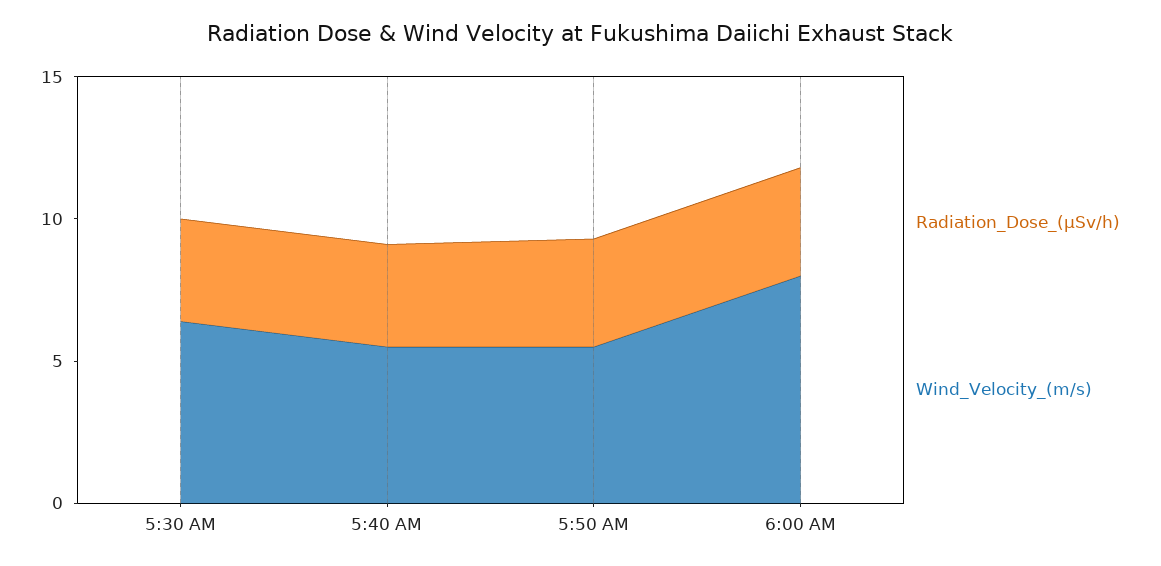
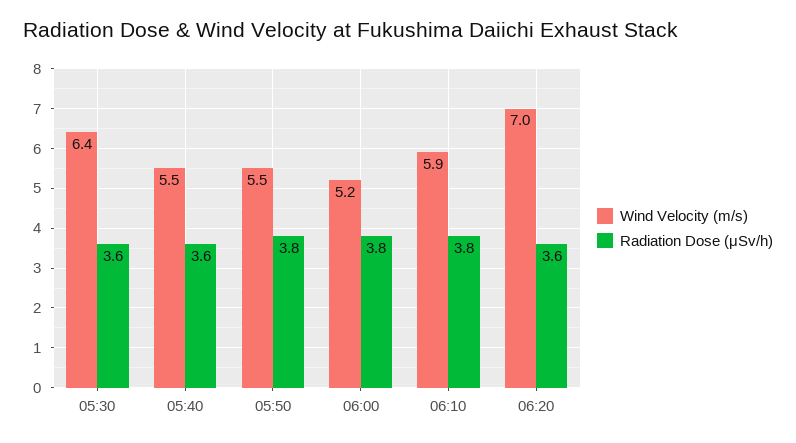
Wind_Velocity_(m/s), 6:00 AM: 8 -> 5.2
Wind_Velocity_(m/s), 06:10: none -> 5.9
Radiation_Dose_(μSv/h), 06:10: none -> 3.8
Wind_Velocity_(m/s), 06:20: none -> 7
Radiation_Dose_(μSv/h), 06:20: none -> 3.6

